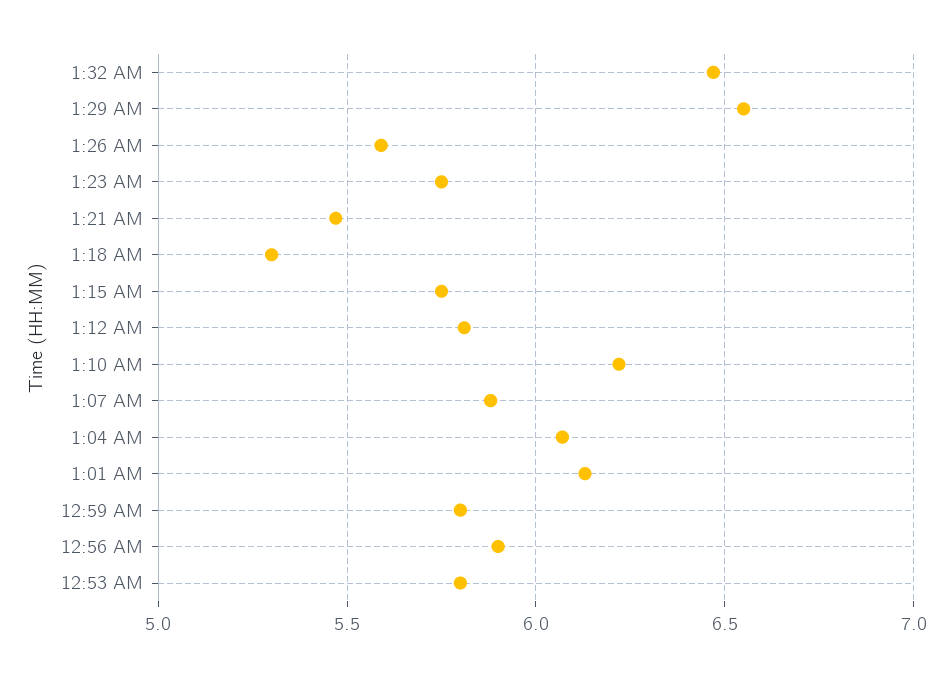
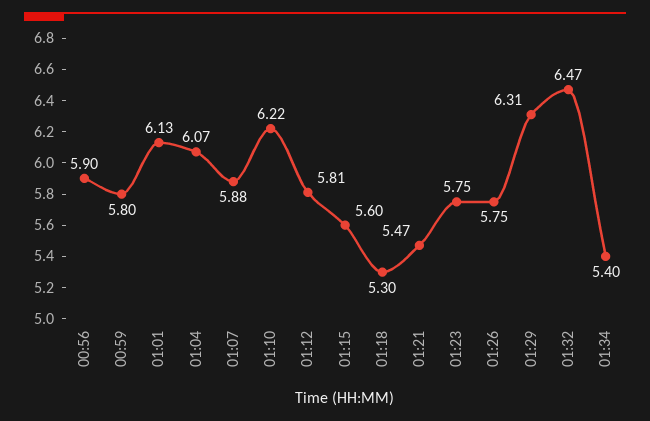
1:29 AM: 6.55 -> 6.31
1:26 AM: 5.6 -> 5.75
1:15 AM: 5.75 -> 5.6
12:53 AM: 5.8 -> none
01:34: none -> 5.4

